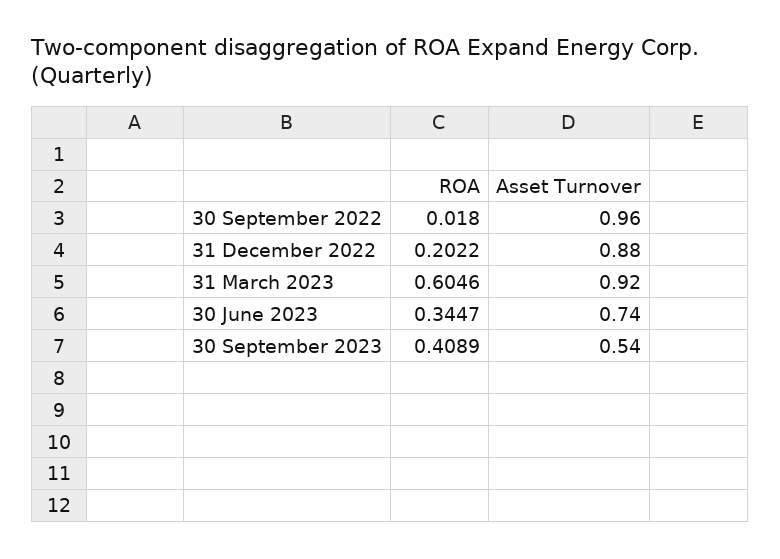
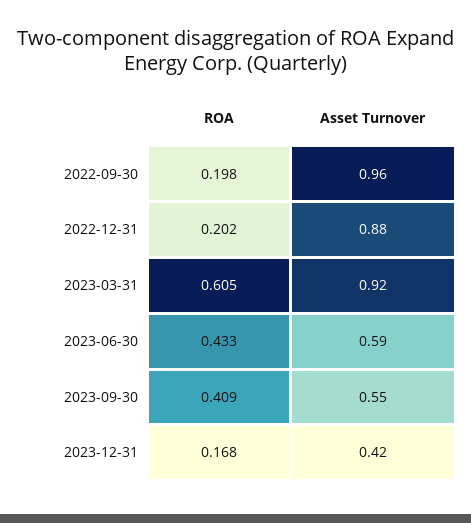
ROA, 30 September 2022: 0.018 -> 0.198
ROA, 30 June 2023: 0.3447 -> 0.433
Asset Turnover, 30 June 2023: 0.74 -> 0.59
Asset Turnover, 30 September 2023: 0.54 -> 0.55
ROA, 2023-12-31: none -> 0.168
Asset Turnover, 2023-12-31: none -> 0.42

